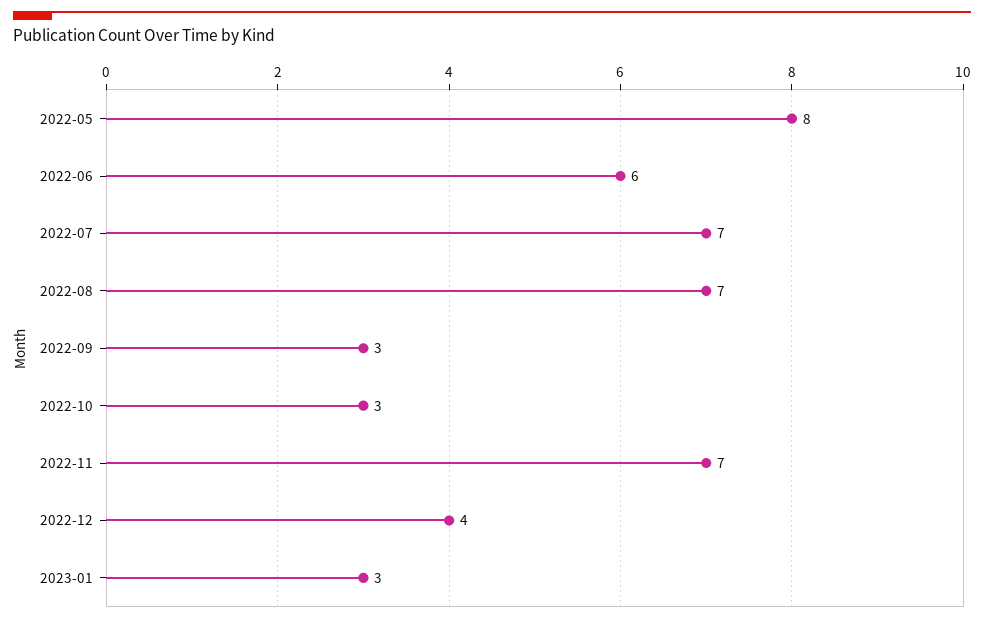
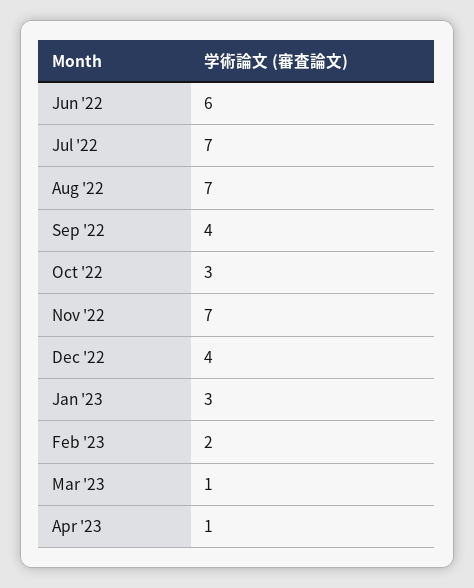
2022-05: 8 -> none
2022-09: 3 -> 4
Feb '23: none -> 2
Mar '23: none -> 1
Apr '23: none -> 1

